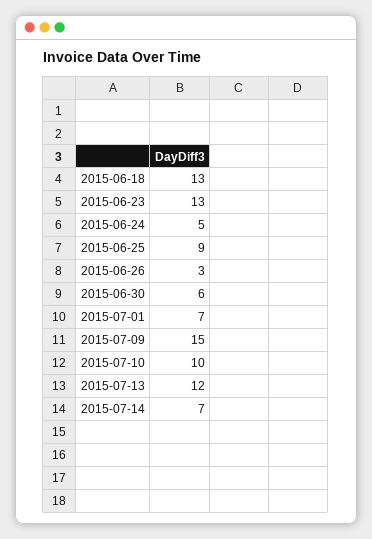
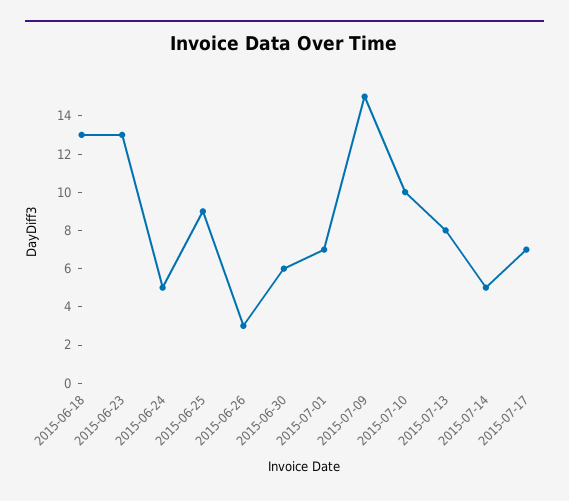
2015-07-13: 12 -> 8
2015-07-14: 7 -> 5
2015-07-17: none -> 7

